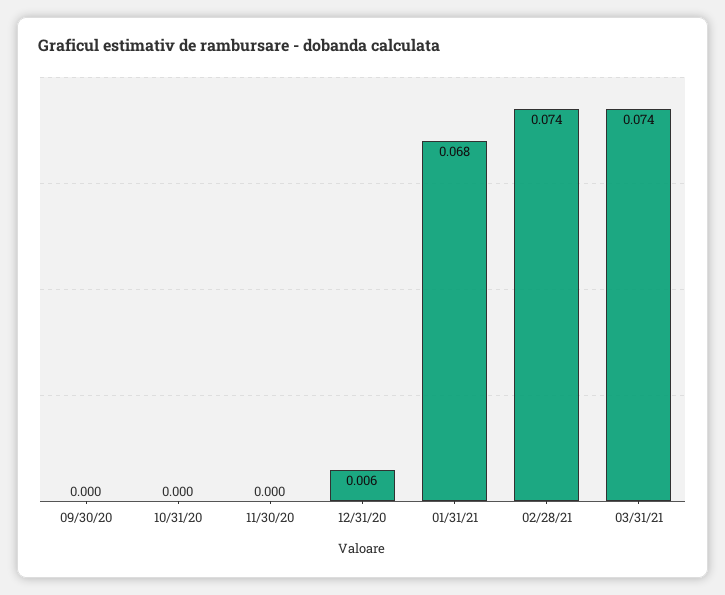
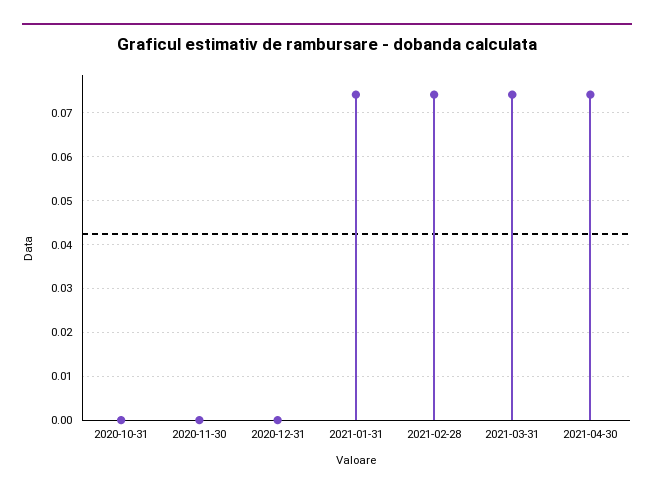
09/30/20: 0 -> none
12/31/20: 0.006 -> 0
01/31/21: 0.068 -> 0.074
2021-04-30: none -> 0.074

